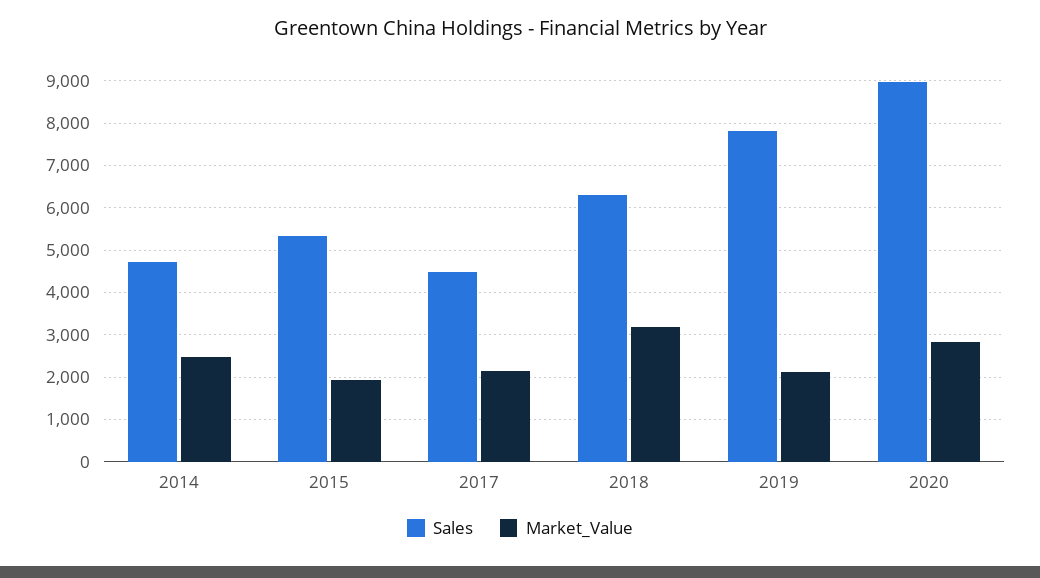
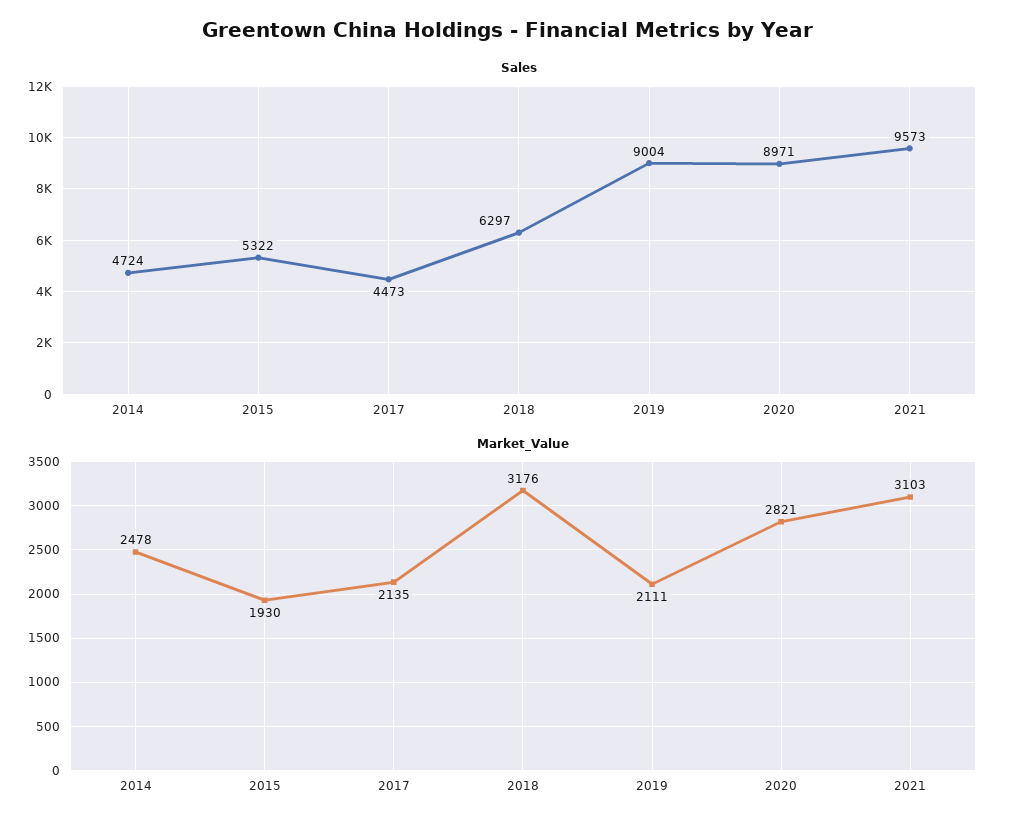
Sales, 2019: 7800 -> 9004
Sales, 2021: none -> 9573
Market_Value, 2021: none -> 3103

